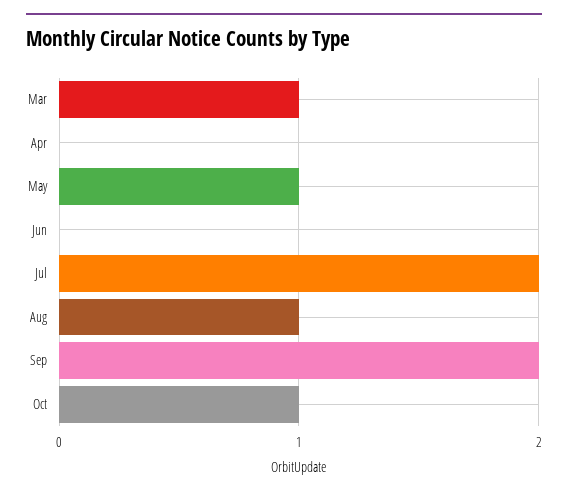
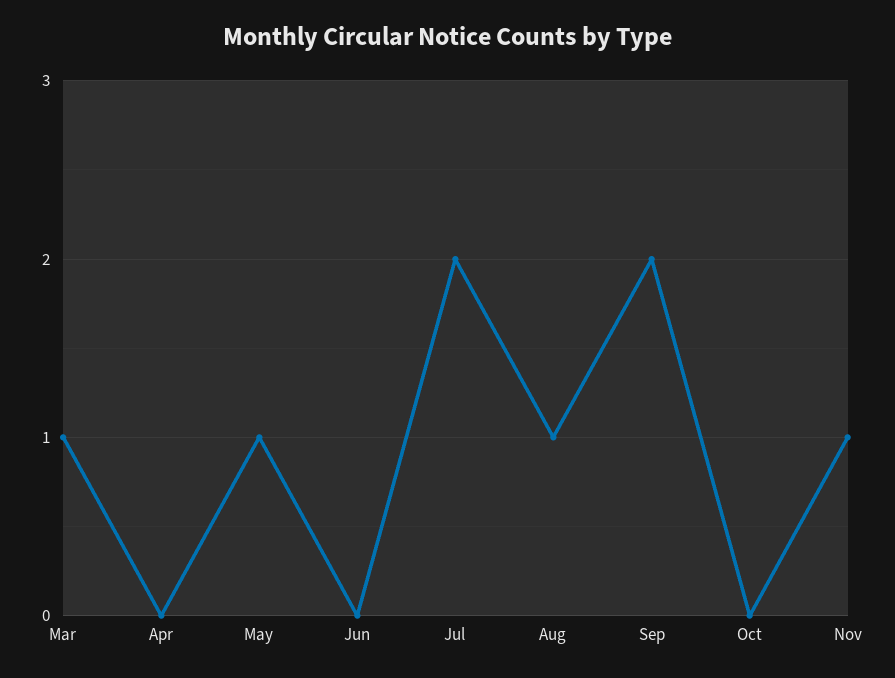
Oct: 1 -> 0
Nov: none -> 1

